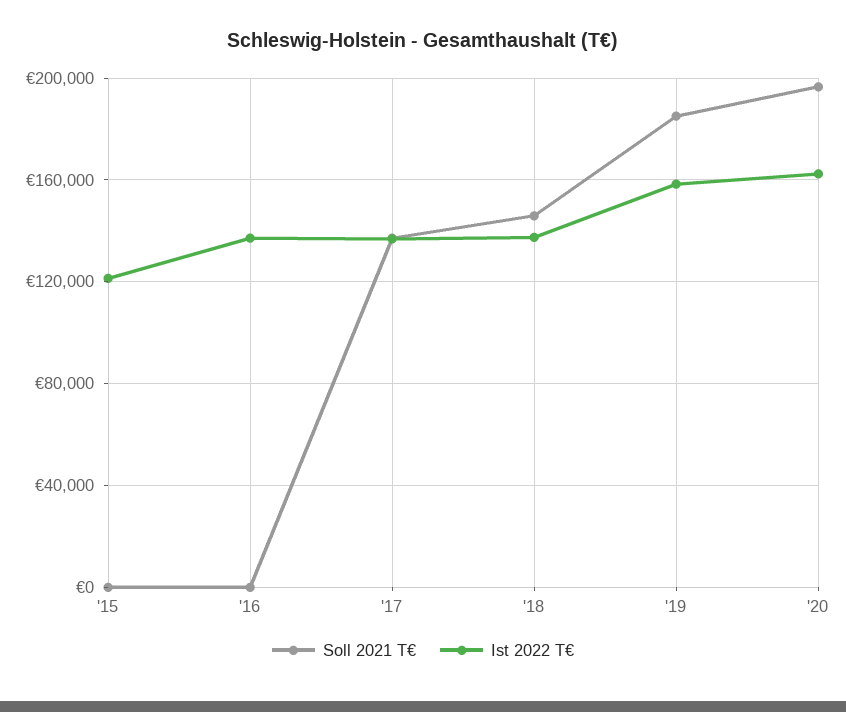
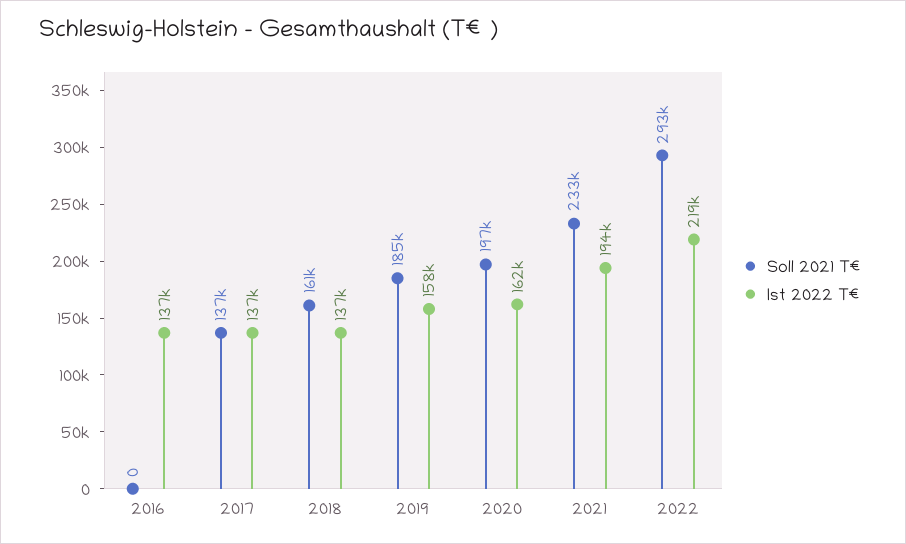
Soll 2021 T€, '15: 0 -> none
Ist 2022 T€, '15: 120000 -> none
Soll 2021 T€, '18: 145000 -> 161000
Soll 2021 T€, 2021: none -> 233000
Ist 2022 T€, 2021: none -> 194000
Soll 2021 T€, 2022: none -> 293000
Ist 2022 T€, 2022: none -> 219000

